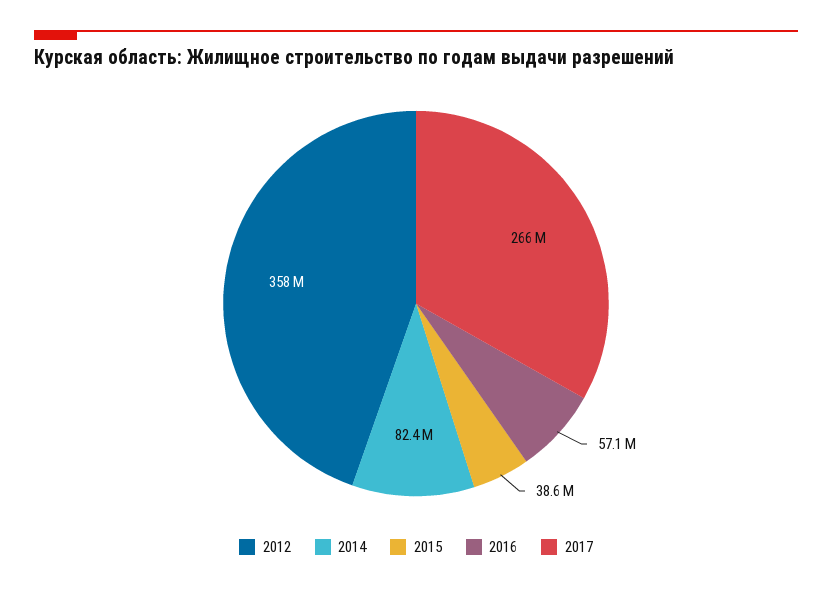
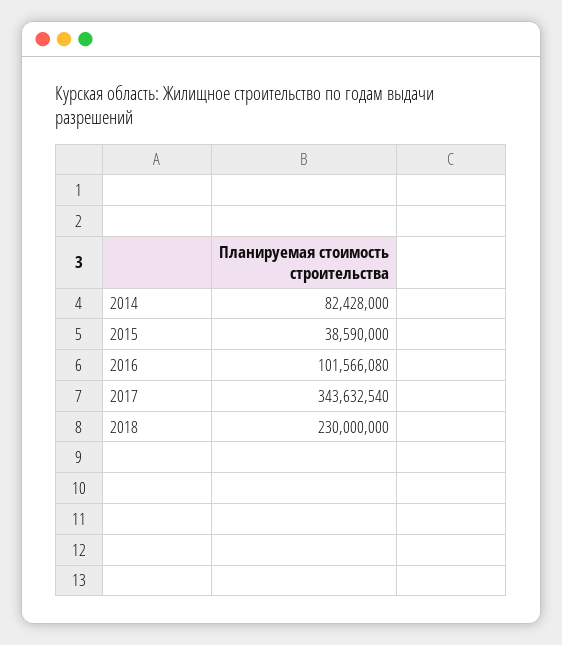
2012: 358000000 -> none
2016: 57100000 -> 101566080
2017: 266000000 -> 343632540
2018: none -> 230000000

